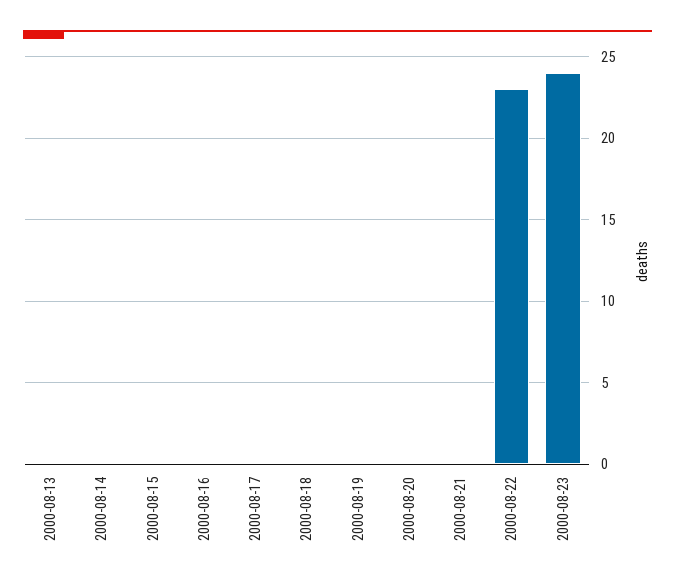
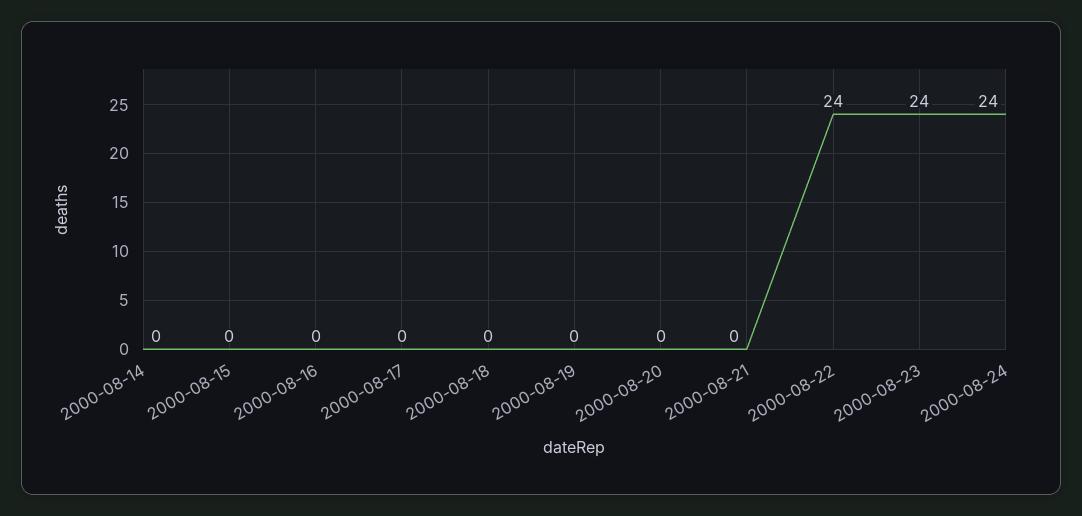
2000-08-13: 0 -> none
2000-08-22: 23 -> 24
2000-08-24: none -> 24

